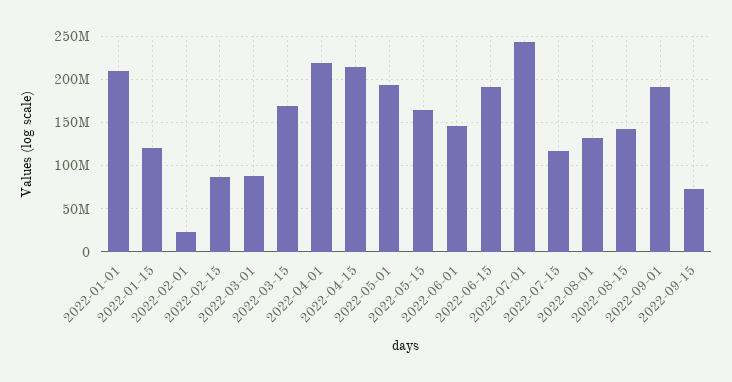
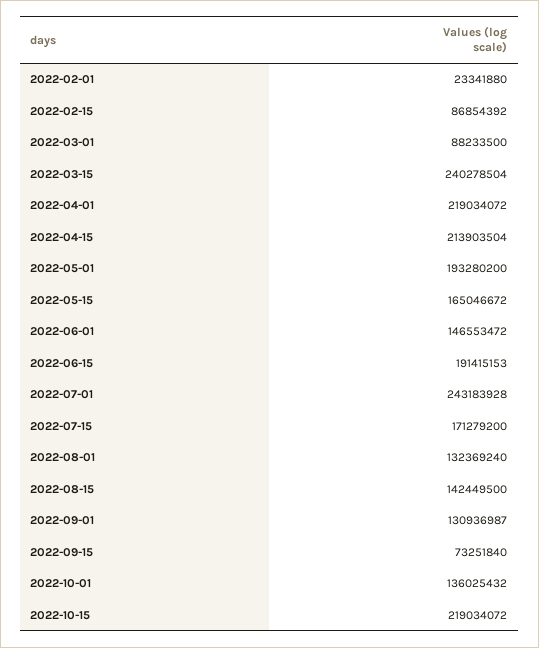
2022-01-01: 210000000 -> none
2022-01-15: 120000000 -> none
2022-03-15: 170000000 -> 240278504
2022-07-15: 120000000 -> 171279200
2022-09-01: 190000000 -> 130936987
2022-10-01: none -> 136025432
2022-10-15: none -> 219034072

